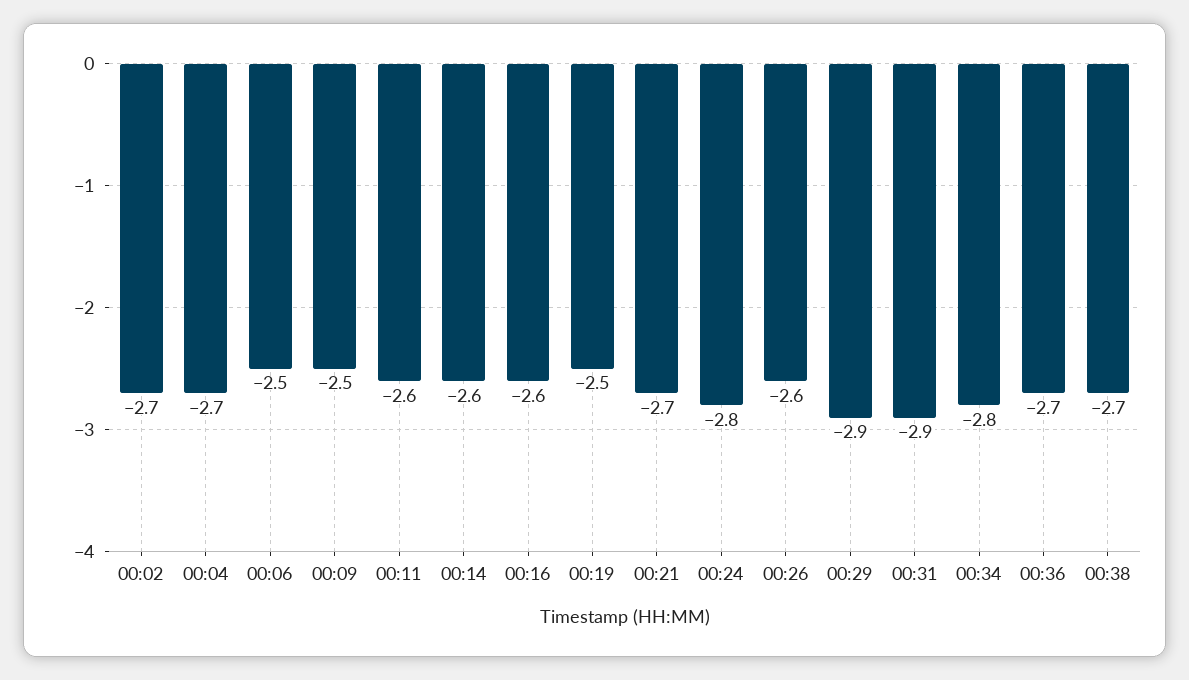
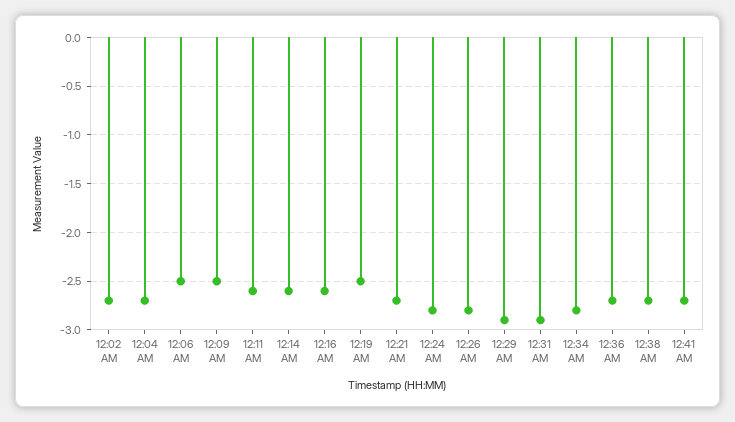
00:26: -2.6 -> -2.8
12:41 AM: none -> -2.7

